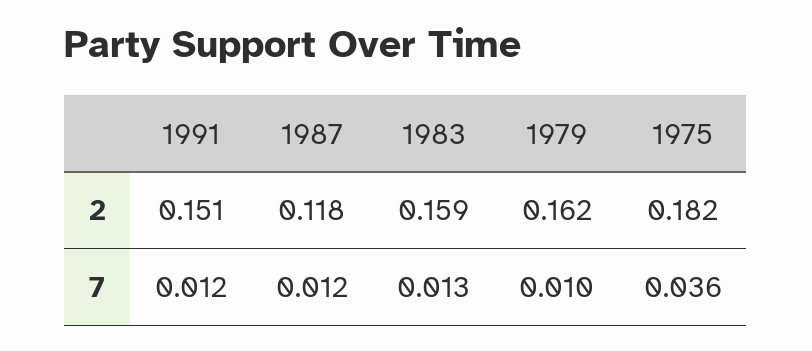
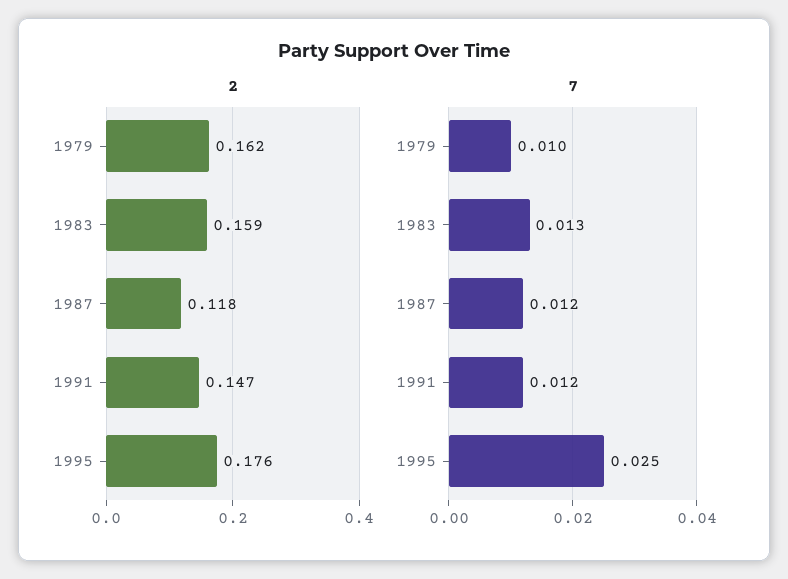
2, 1991: 0.151 -> 0.147
2, 1975: 0.182 -> none
7, 1975: 0.036 -> none
2, 1995: none -> 0.176
7, 1995: none -> 0.025

